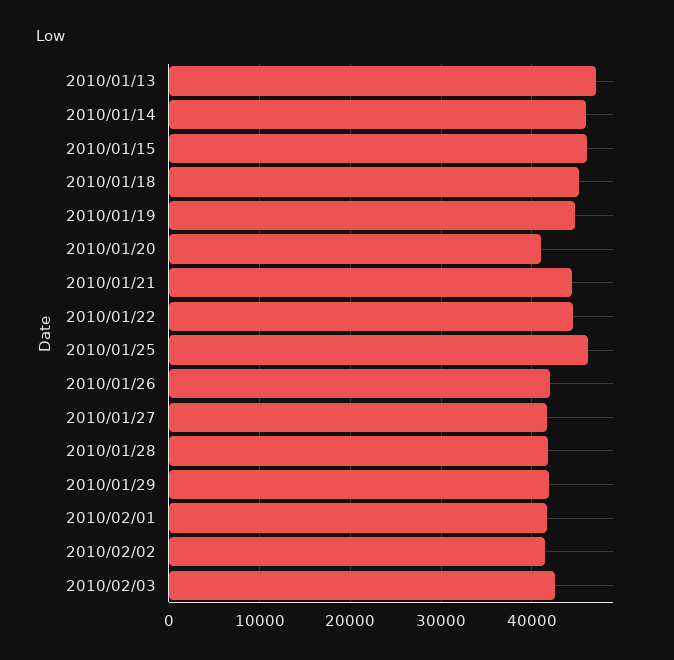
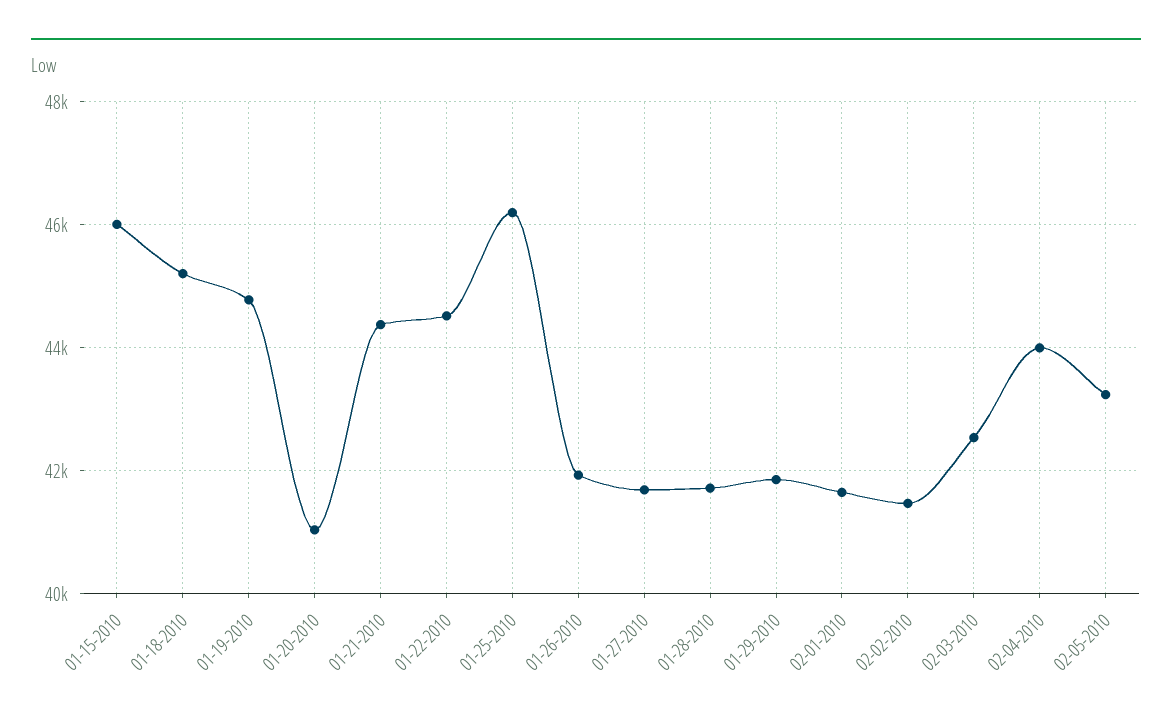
2010/01/13: 47000 -> none
2010/01/14: 46000 -> none
02-04-2010: none -> 44000
02-05-2010: none -> 43200

